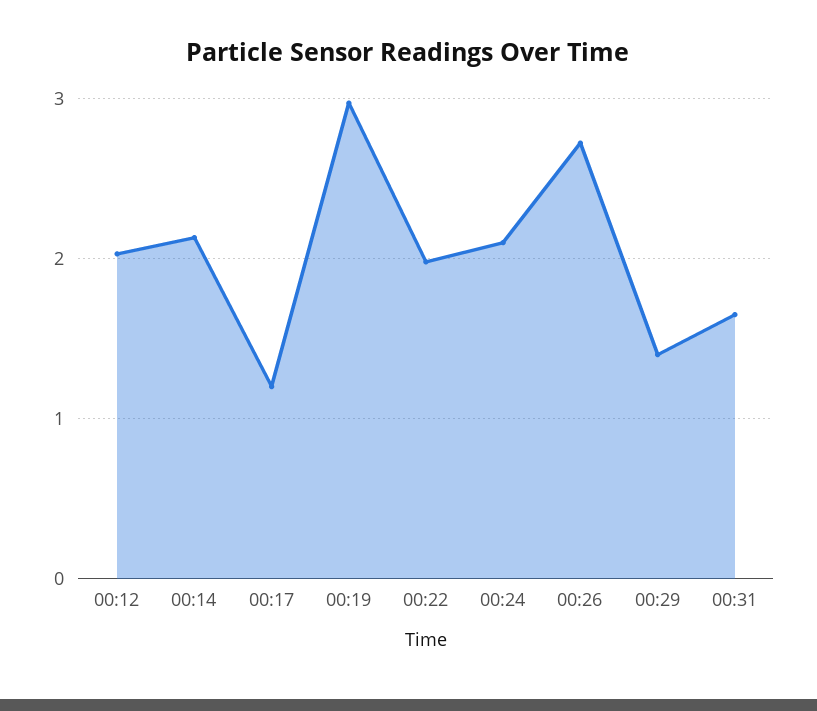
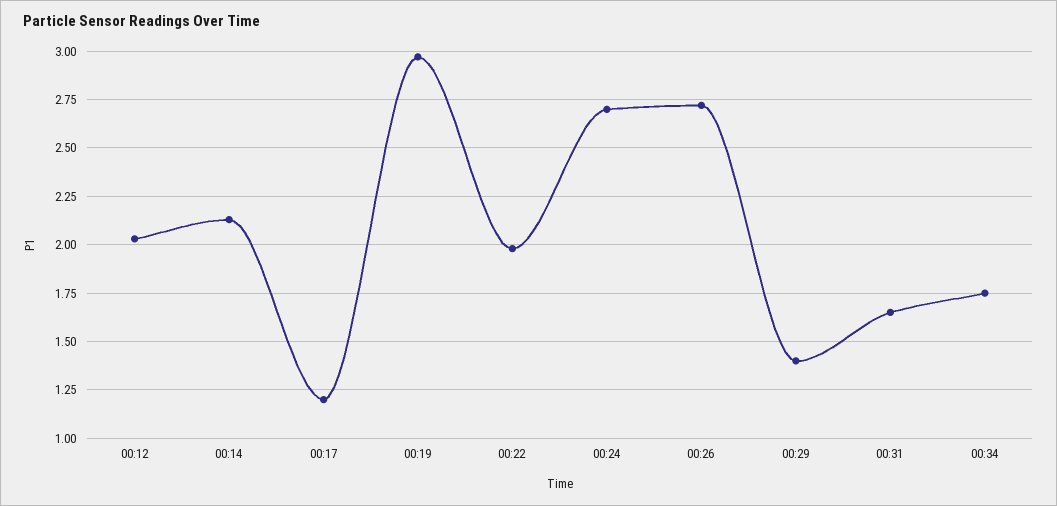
00:24: 2.1 -> 2.7
00:34: none -> 1.75

